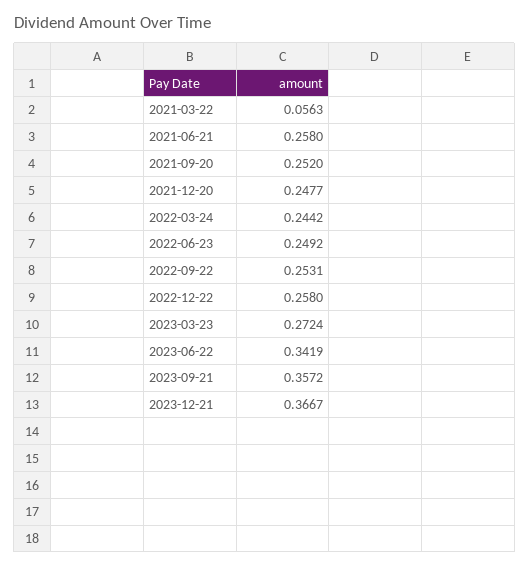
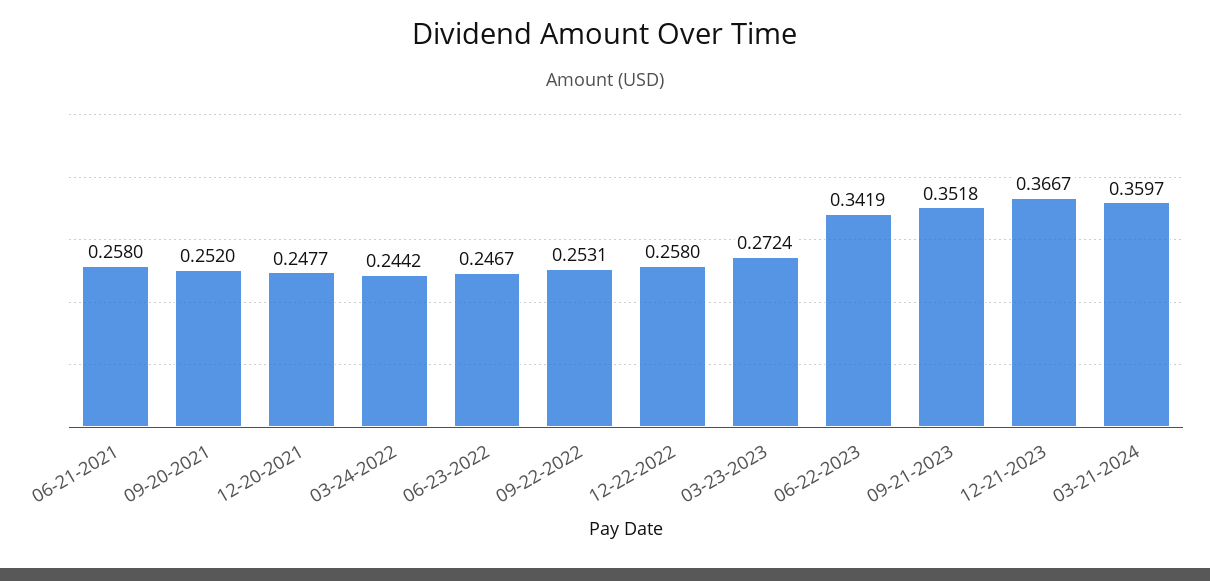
2021-03-22: 0.0563 -> none
2022-06-23: 0.2492 -> 0.2467
2023-09-21: 0.3572 -> 0.3518
03-21-2024: none -> 0.3597

